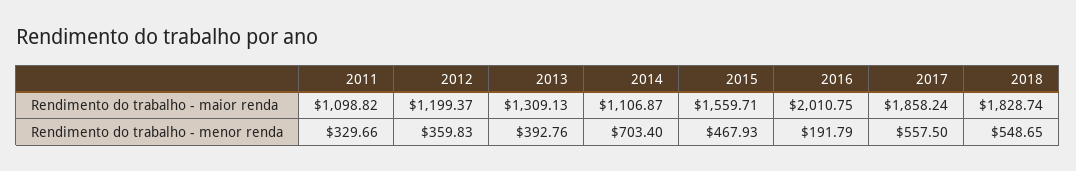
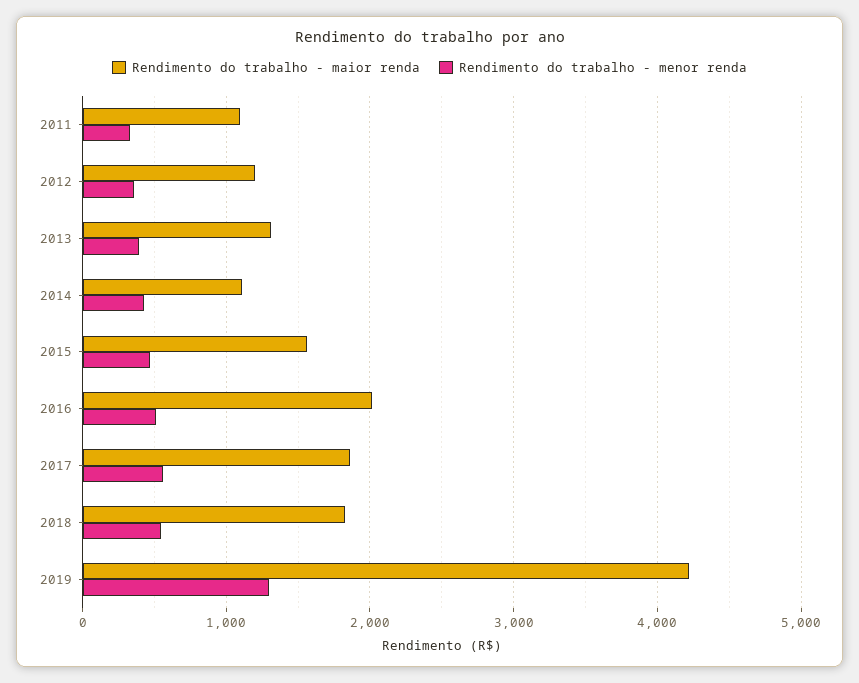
Rendimento do trabalho - menor renda, 2014: 703.4 -> 400
Rendimento do trabalho - menor renda, 2016: 191.79 -> 500
Rendimento do trabalho - maior renda, 2019: none -> 4200
Rendimento do trabalho - menor renda, 2019: none -> 1300

